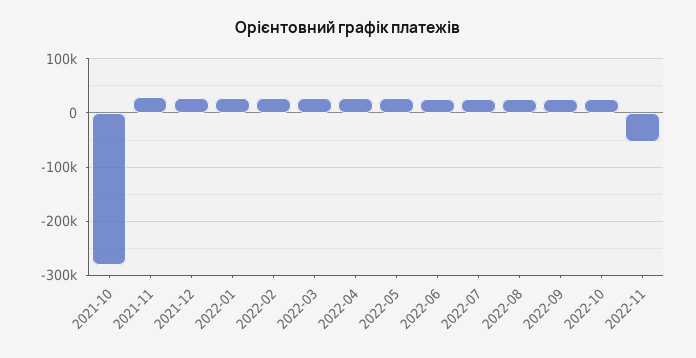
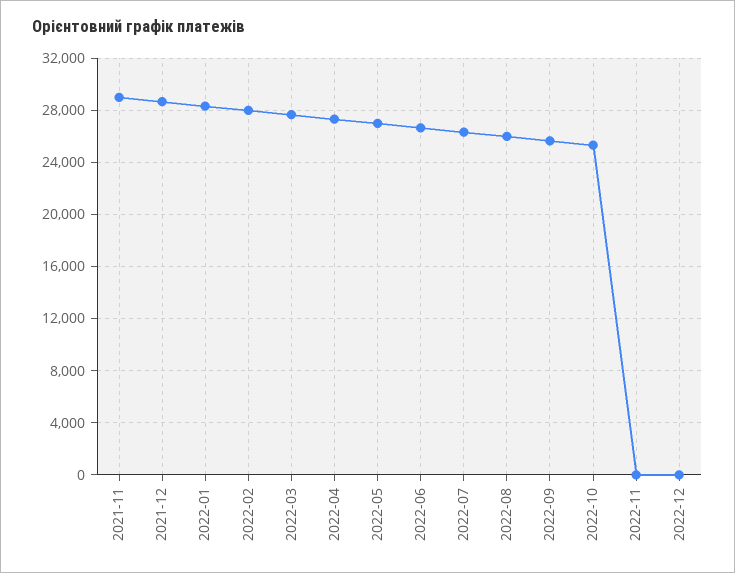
2021-10: -280000 -> none
2022-11: -60000 -> 0
2022-12: none -> 0

